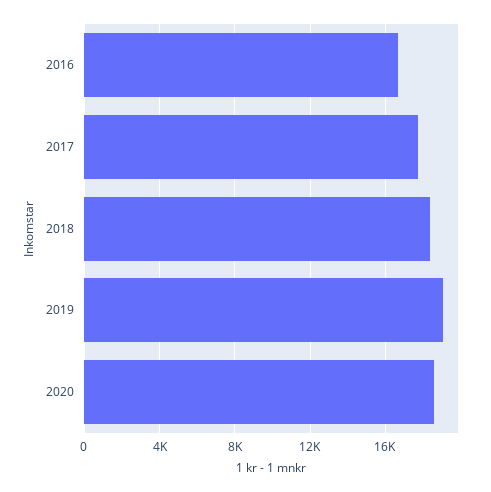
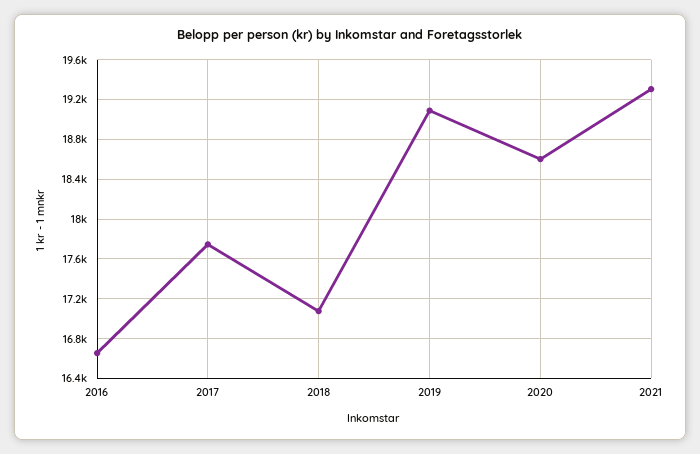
2018: 18500 -> 17100
2021: none -> 19300

